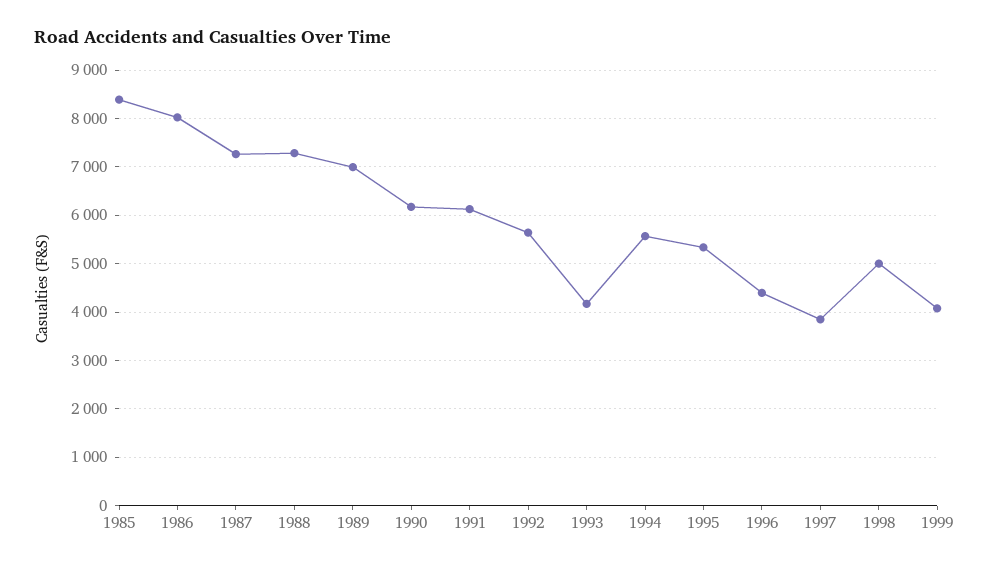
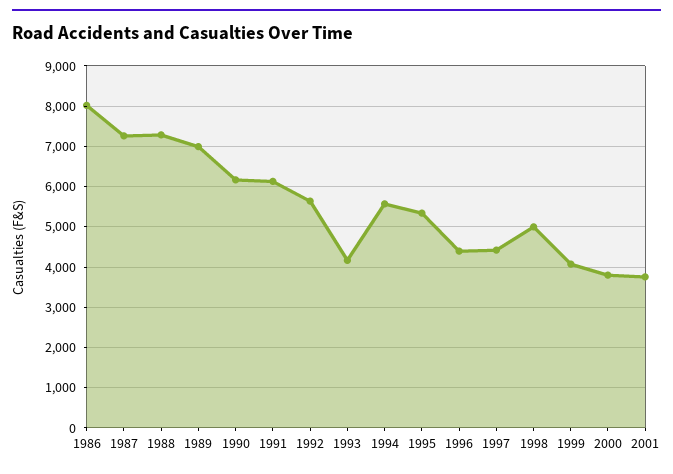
1985: 8400 -> none
1997: 3800 -> 4400
2000: none -> 3800
2001: none -> 3800

